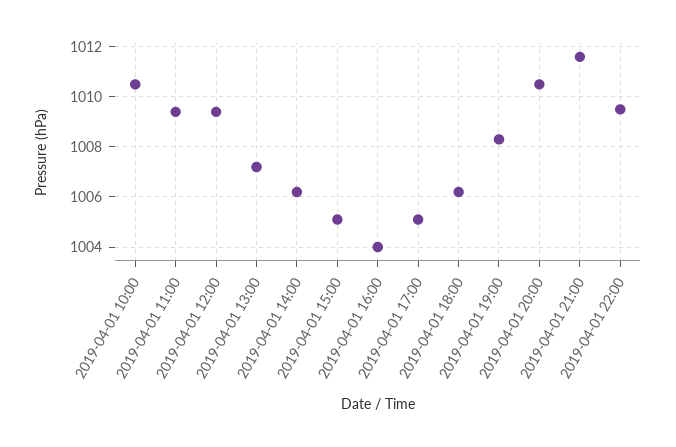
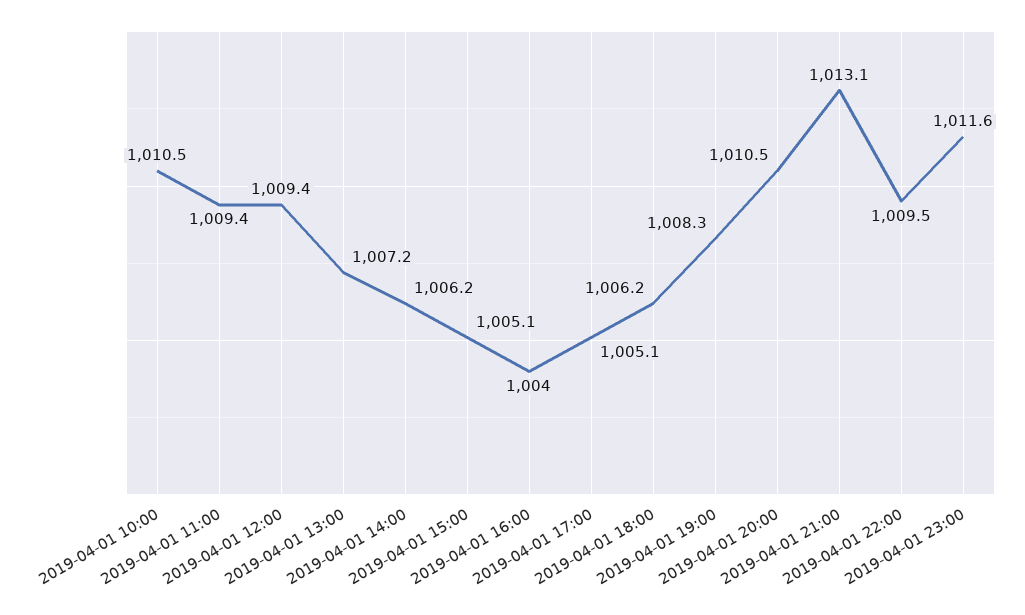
2019-04-01 21:00: 1011.5 -> 1013.1
2019-04-01 23:00: none -> 1011.6

